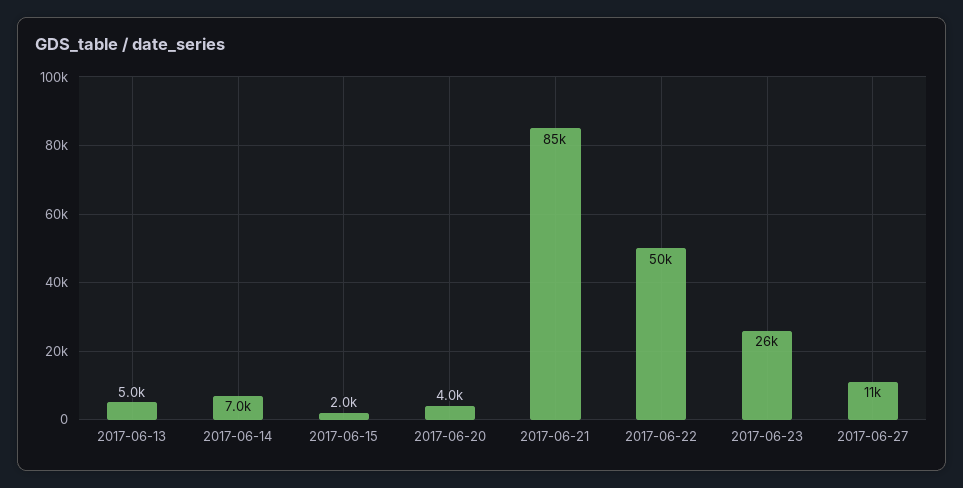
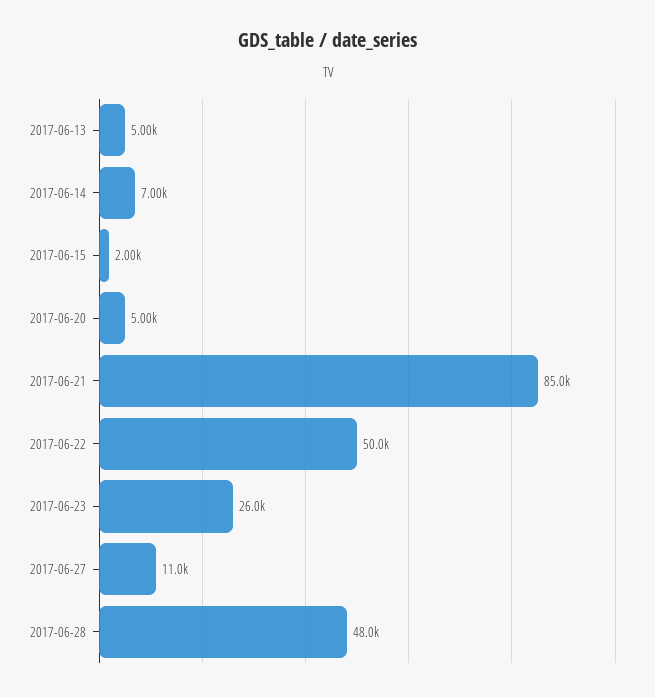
2017-06-20: 4000 -> 5000
2017-06-28: none -> 48000

